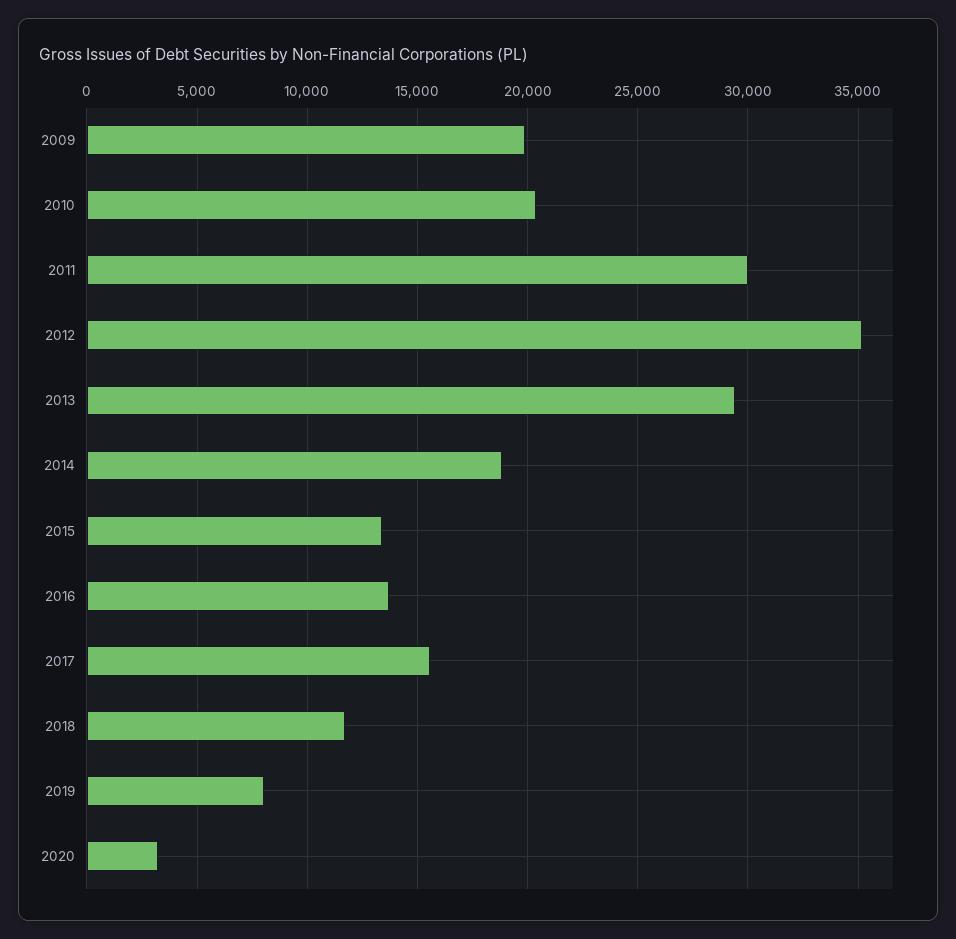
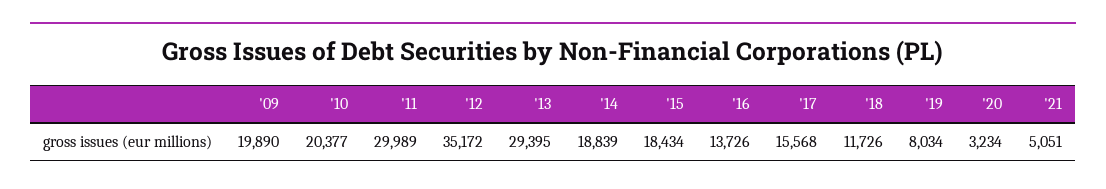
2015: 13500 -> 18434
'21: none -> 5051

